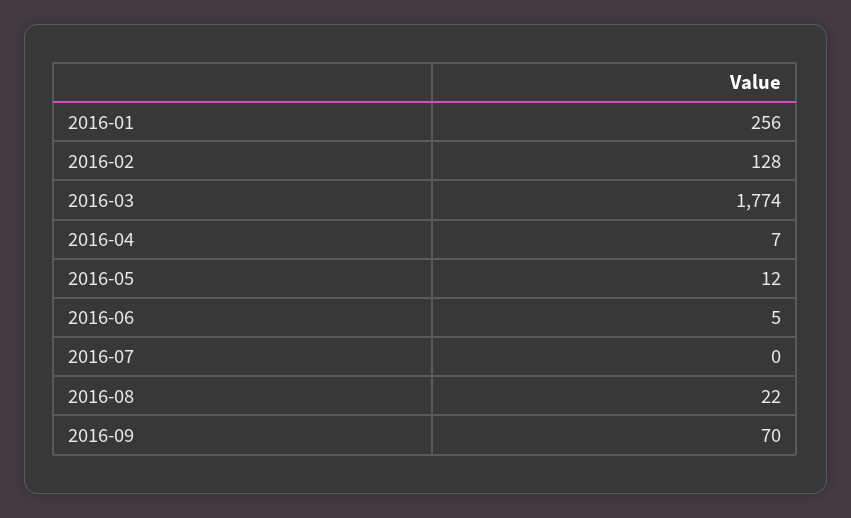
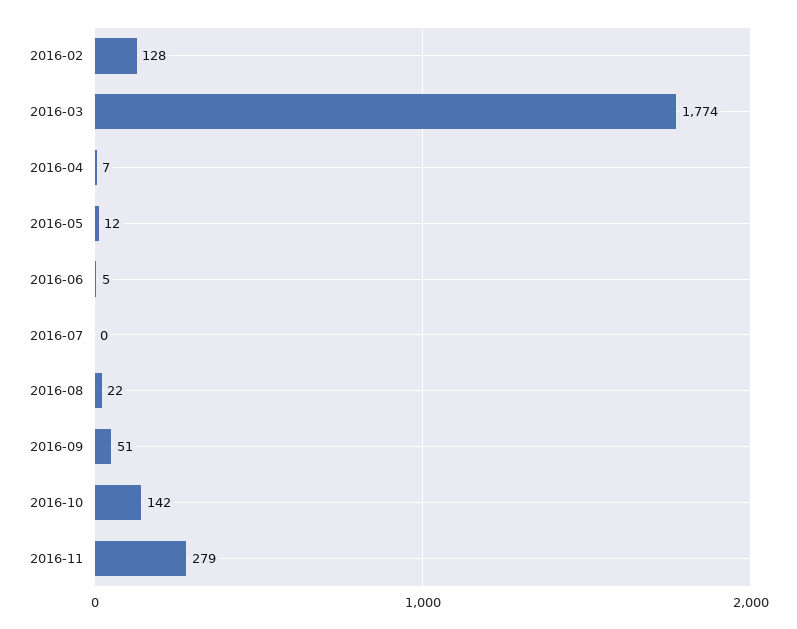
2016-01: 256 -> none
2016-09: 70 -> 51
2016-10: none -> 142
2016-11: none -> 279

